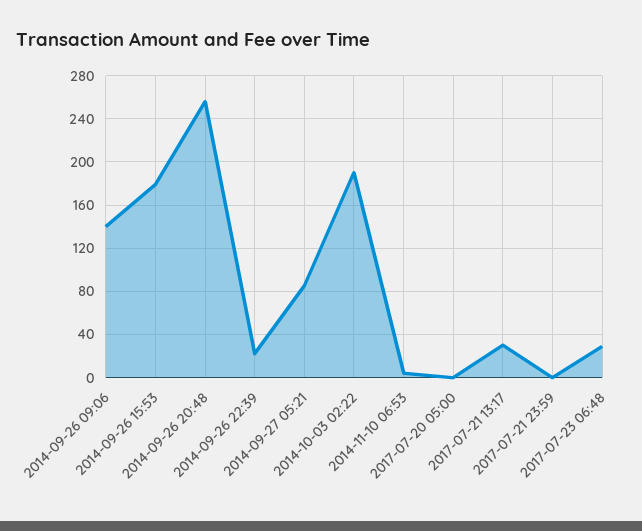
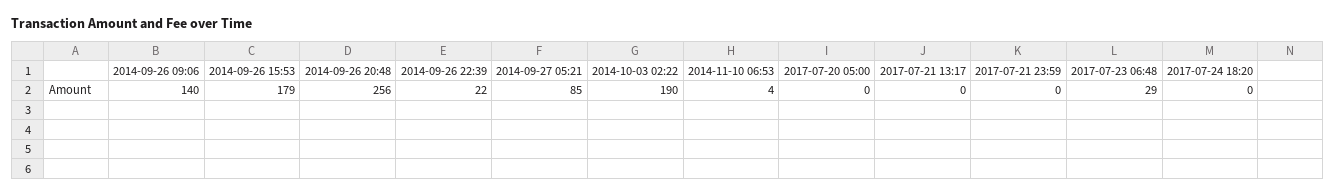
2017-07-21 13:17: 30 -> 0
2017-07-24 18:20: none -> 0

